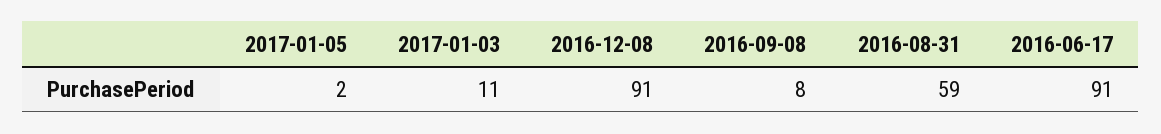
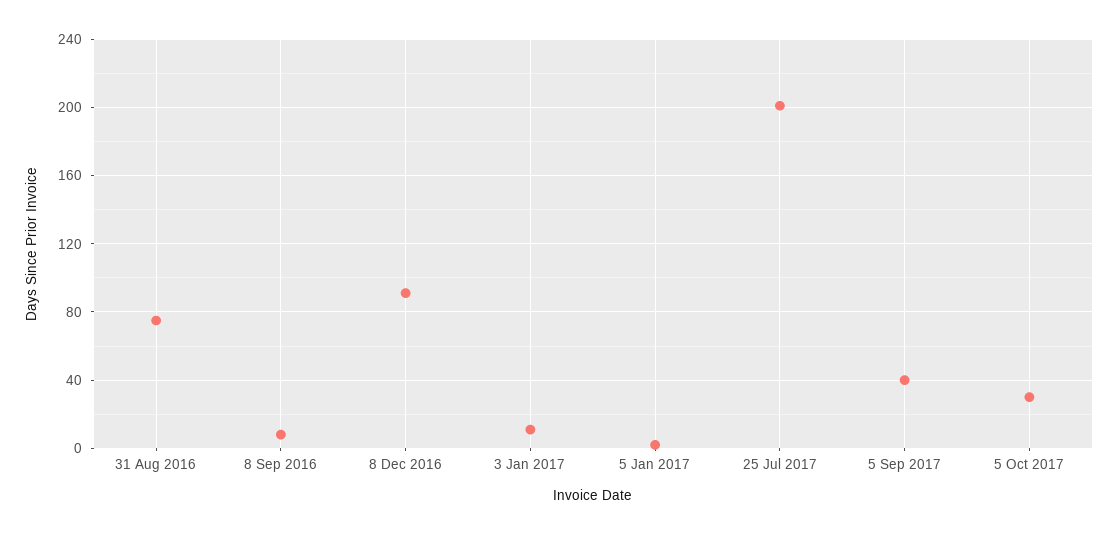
2016-08-31: 59 -> 75
2016-06-17: 91 -> none
25 Jul 2017: none -> 200
5 Sep 2017: none -> 40
5 Oct 2017: none -> 30

